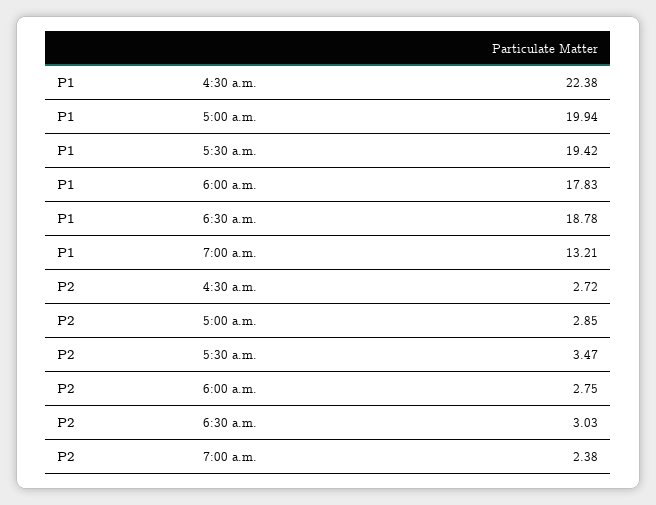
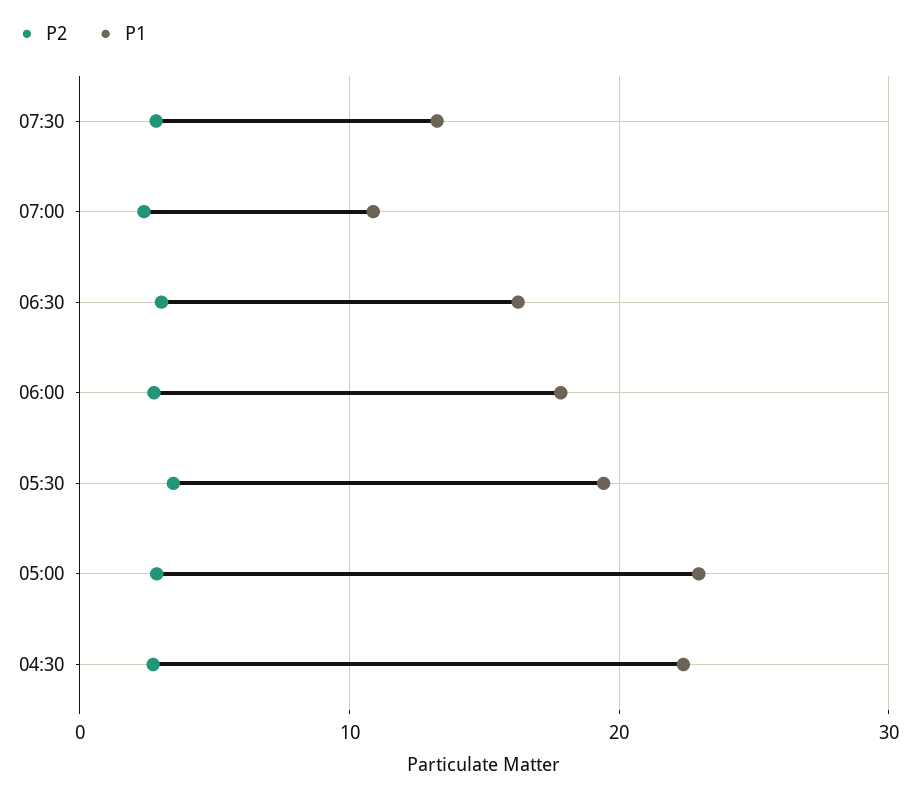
P1, 5:00 a.m.: 19.94 -> 23
P1, 6:30 a.m.: 18.78 -> 16
P1, 7:00 a.m.: 13.21 -> 11
P2, 07:30: none -> 3
P1, 07:30: none -> 13

